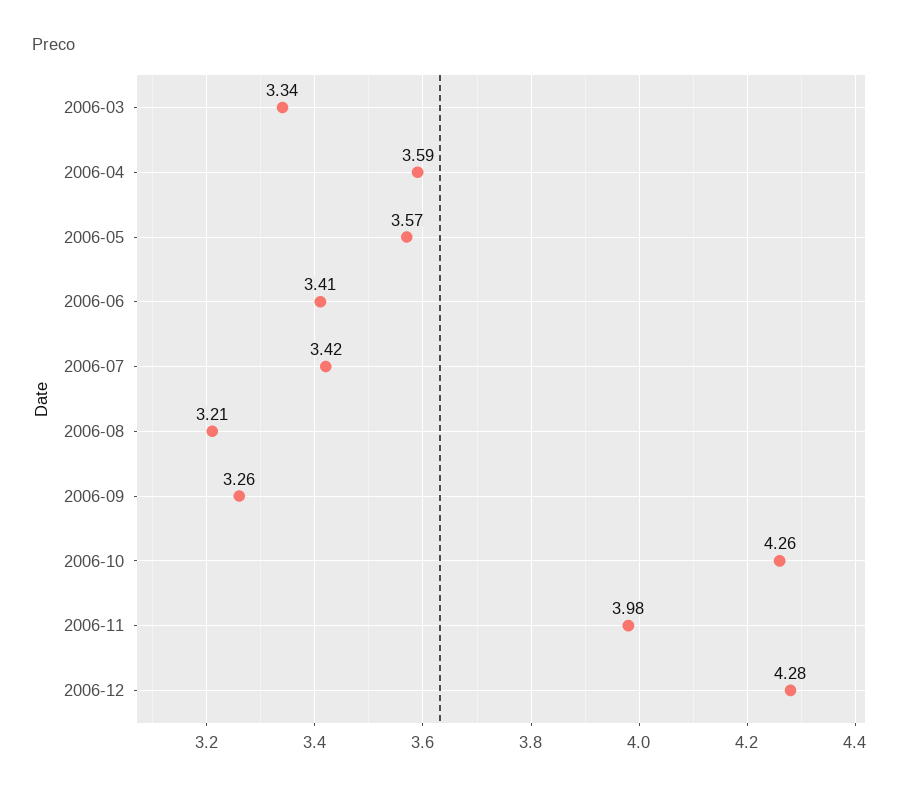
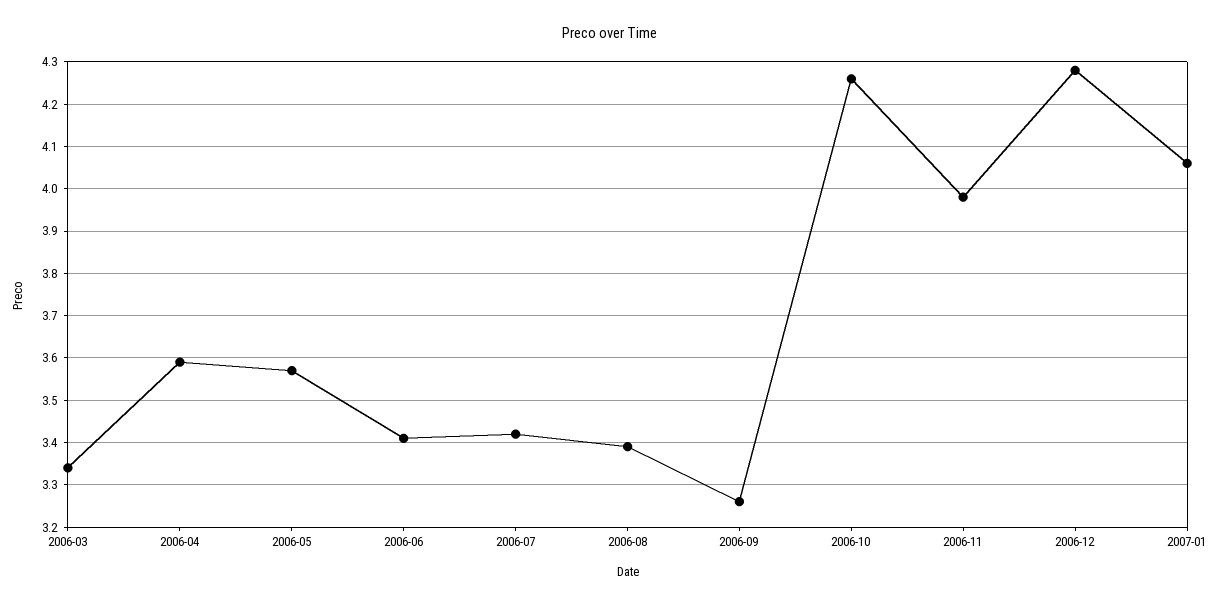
2006-08: 3.21 -> 3.4
2007-01: none -> 4.05

